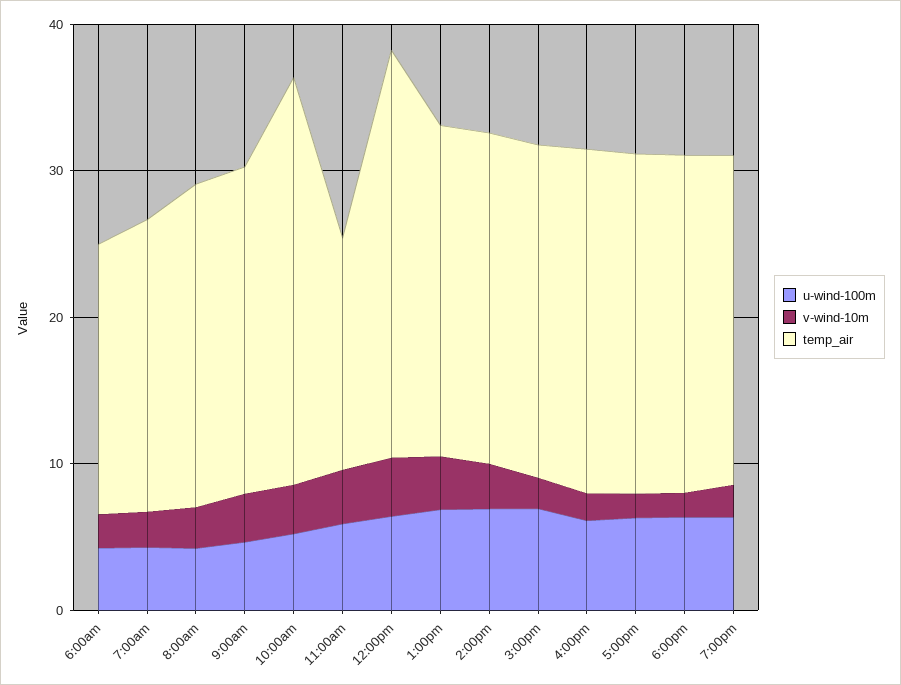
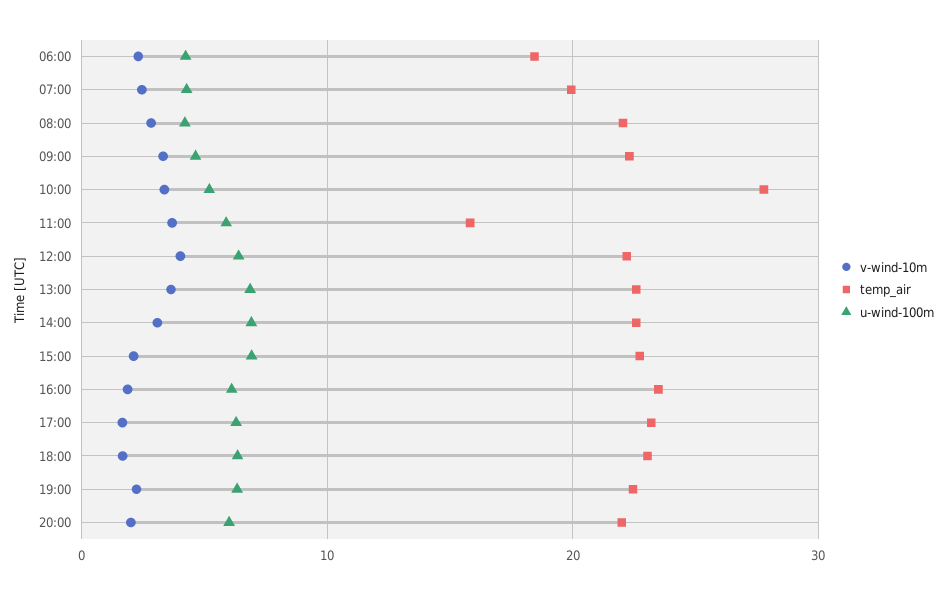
temp_air, 12:00pm: 28 -> 22
v-wind-10m, 20:00: none -> 2
temp_air, 20:00: none -> 22
u-wind-100m, 20:00: none -> 6

